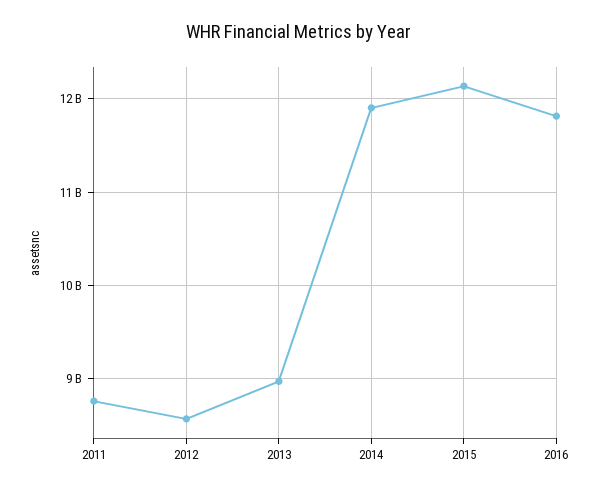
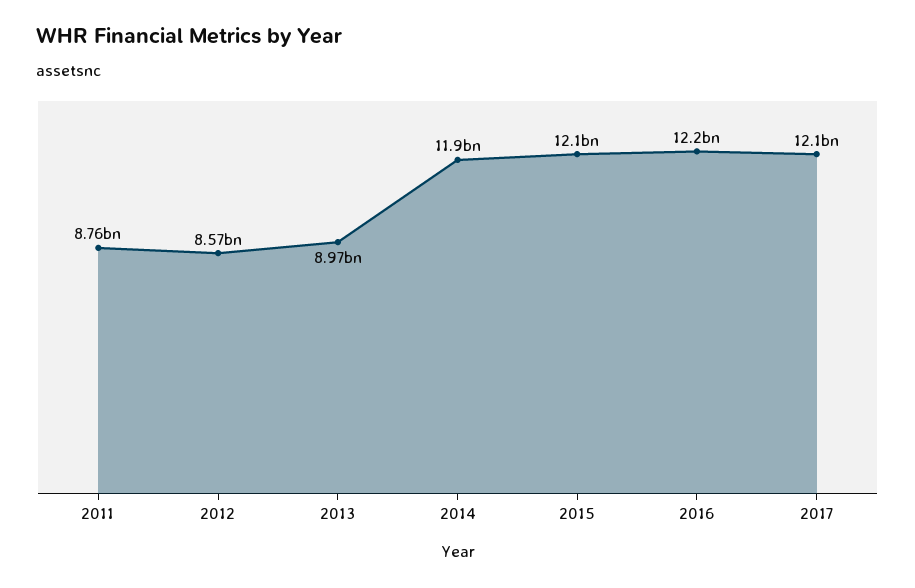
2016: 11800000000 -> 12200000000
2017: none -> 12100000000

